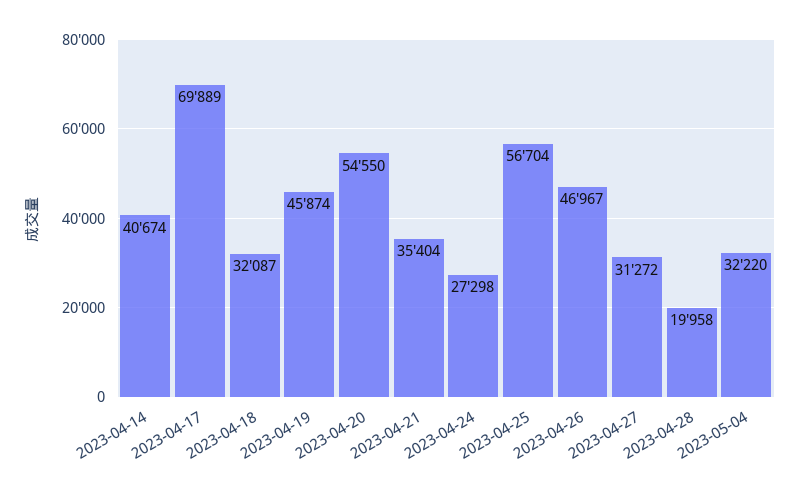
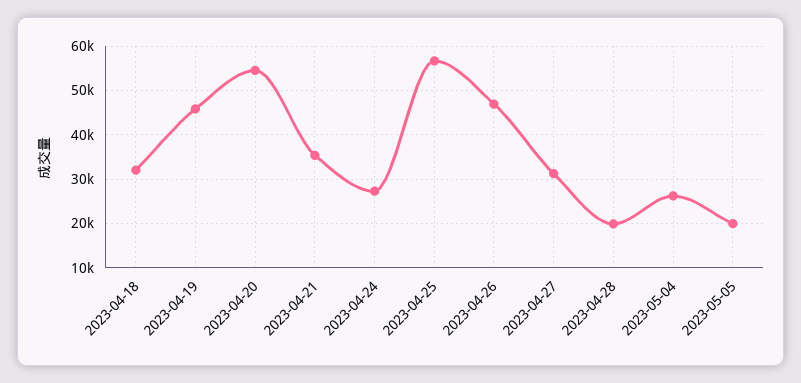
2023-04-14: 40674 -> none
2023-04-17: 69889 -> none
2023-05-04: 32220 -> 26000
2023-05-05: none -> 20000

